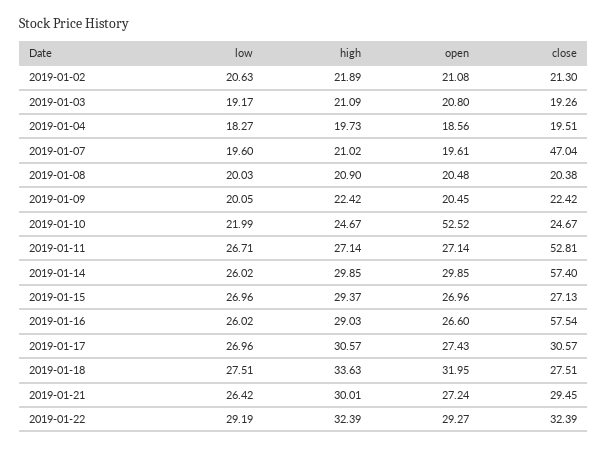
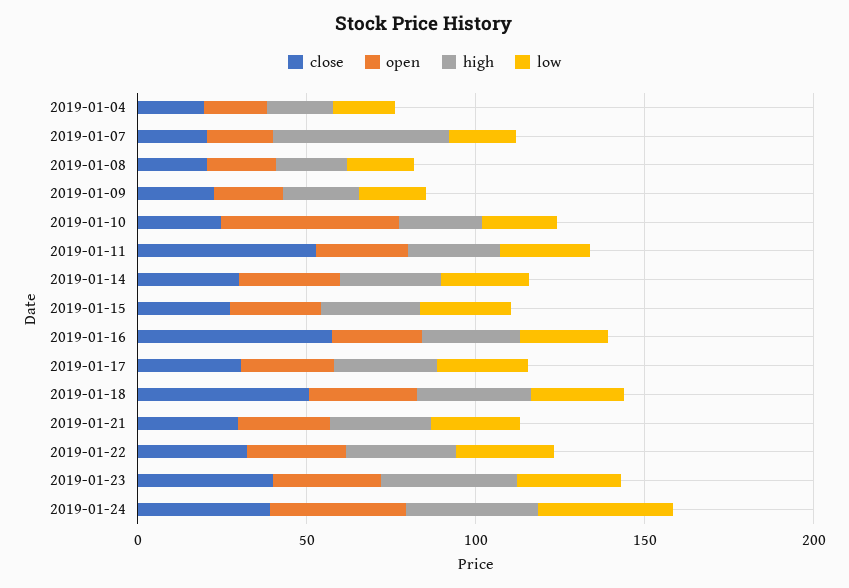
low, 2019-01-02: 20.63 -> none
high, 2019-01-02: 21.89 -> none
open, 2019-01-02: 21.08 -> none
close, 2019-01-02: 21.3 -> none
low, 2019-01-03: 19.17 -> none
high, 2019-01-03: 21.09 -> none
open, 2019-01-03: 20.8 -> none
close, 2019-01-03: 19.26 -> none
high, 2019-01-07: 21.02 -> 50
close, 2019-01-07: 47.04 -> 20
close, 2019-01-14: 57.4 -> 30
close, 2019-01-18: 27.51 -> 50
close, 2019-01-23: none -> 40
open, 2019-01-23: none -> 30
high, 2019-01-23: none -> 40
low, 2019-01-23: none -> 30
close, 2019-01-24: none -> 40
open, 2019-01-24: none -> 40
high, 2019-01-24: none -> 40
low, 2019-01-24: none -> 40

